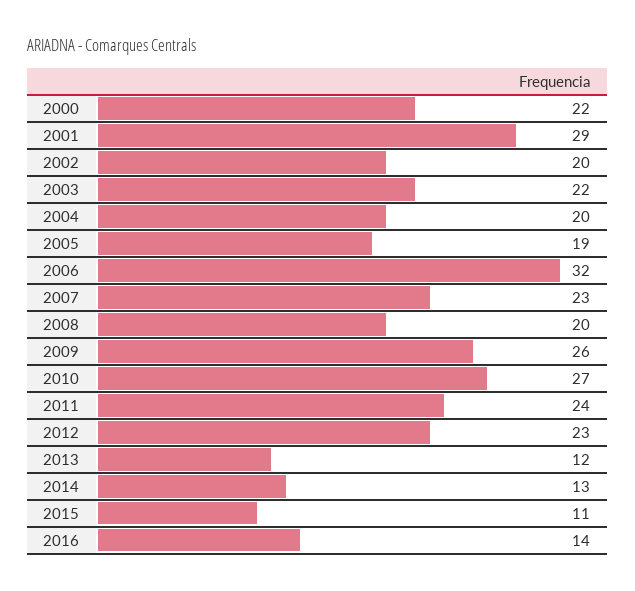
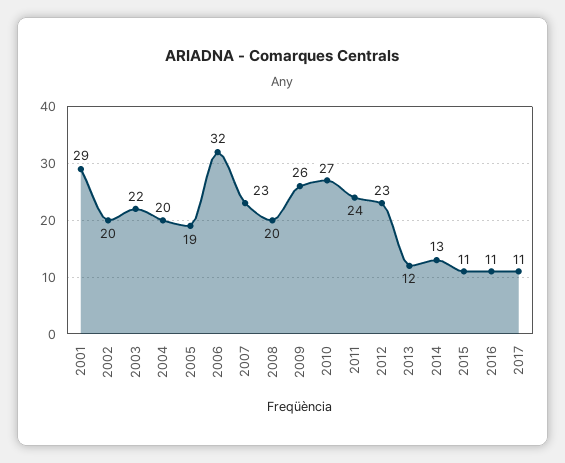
2000: 22 -> none
2016: 14 -> 11
2017: none -> 11

